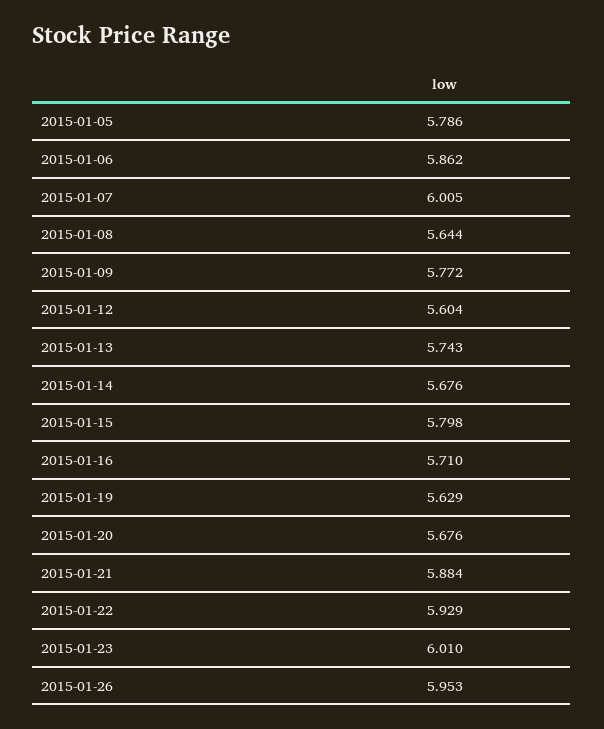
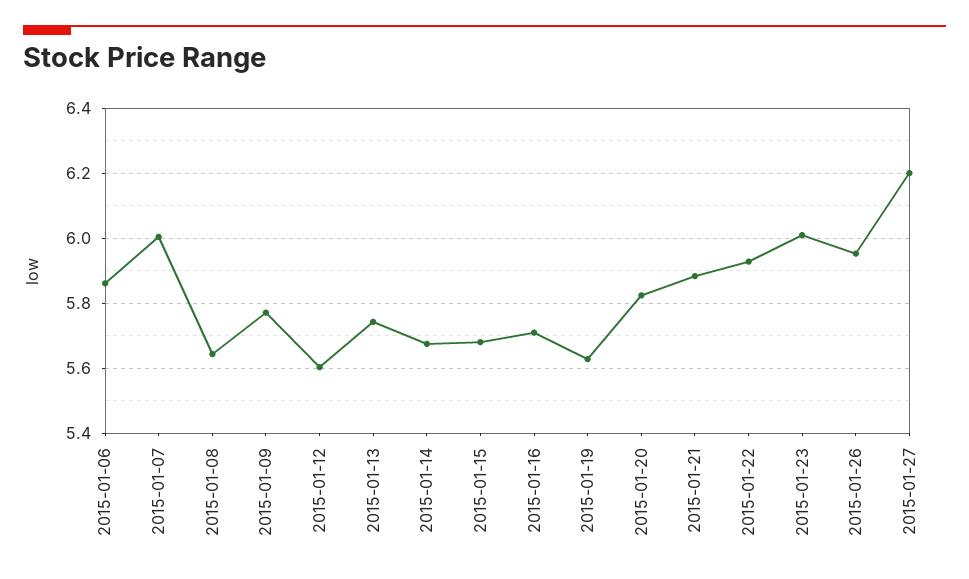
2015-01-05: 5.786 -> none
2015-01-15: 5.798 -> 5.68
2015-01-20: 5.676 -> 5.82
2015-01-27: none -> 6.2

